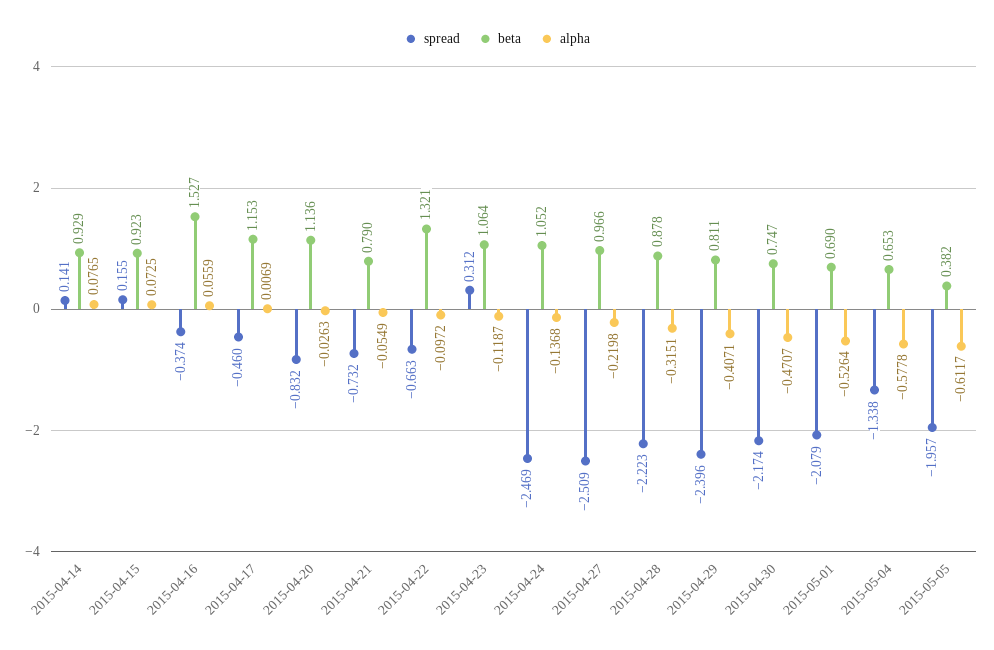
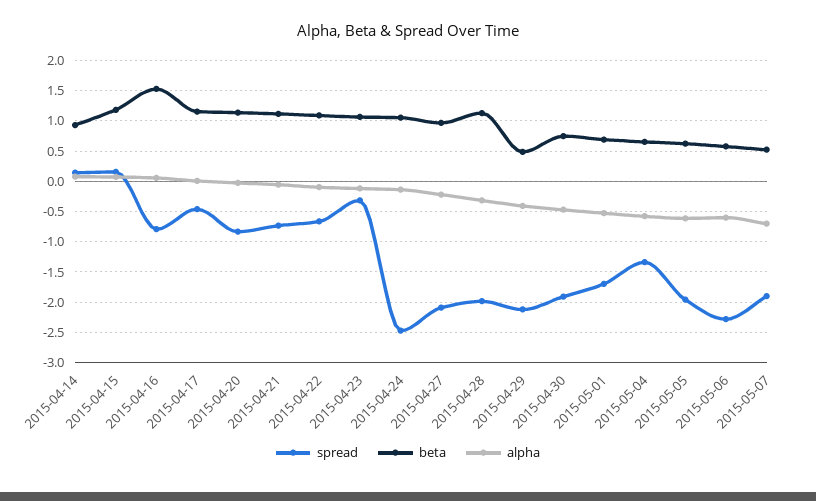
beta, 2015-04-15: 0.923 -> 1.2
spread, 2015-04-16: -0.374 -> -0.8
beta, 2015-04-21: 0.79 -> 1.1
beta, 2015-04-22: 1.321 -> 1.1
spread, 2015-04-23: 0.312 -> -0.3
spread, 2015-04-27: -2.509 -> -2.1
spread, 2015-04-28: -2.223 -> -2
beta, 2015-04-28: 0.878 -> 1.1
spread, 2015-04-29: -2.396 -> -2.1
beta, 2015-04-29: 0.811 -> 0.5
spread, 2015-04-30: -2.174 -> -1.9
spread, 2015-05-01: -2.079 -> -1.7
beta, 2015-05-05: 0.382 -> 0.6
spread, 2015-05-06: none -> -2.3
beta, 2015-05-06: none -> 0.6
alpha, 2015-05-06: none -> -0.6
spread, 2015-05-07: none -> -1.9
beta, 2015-05-07: none -> 0.5
alpha, 2015-05-07: none -> -0.7

